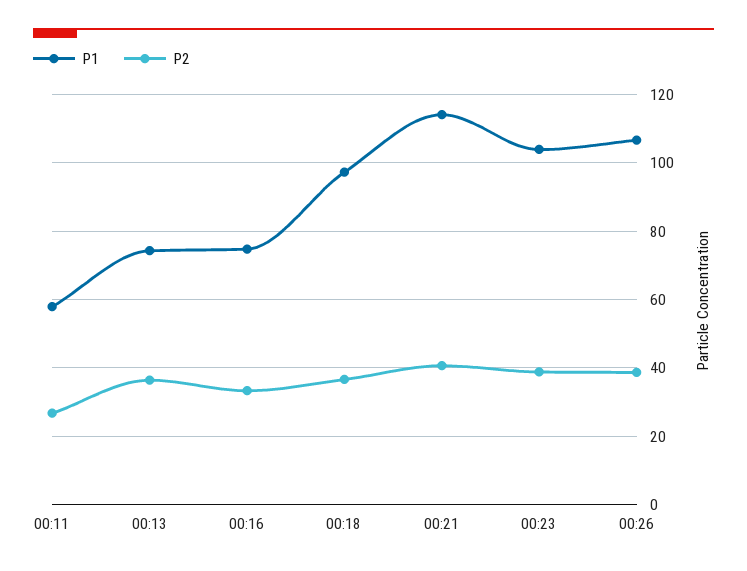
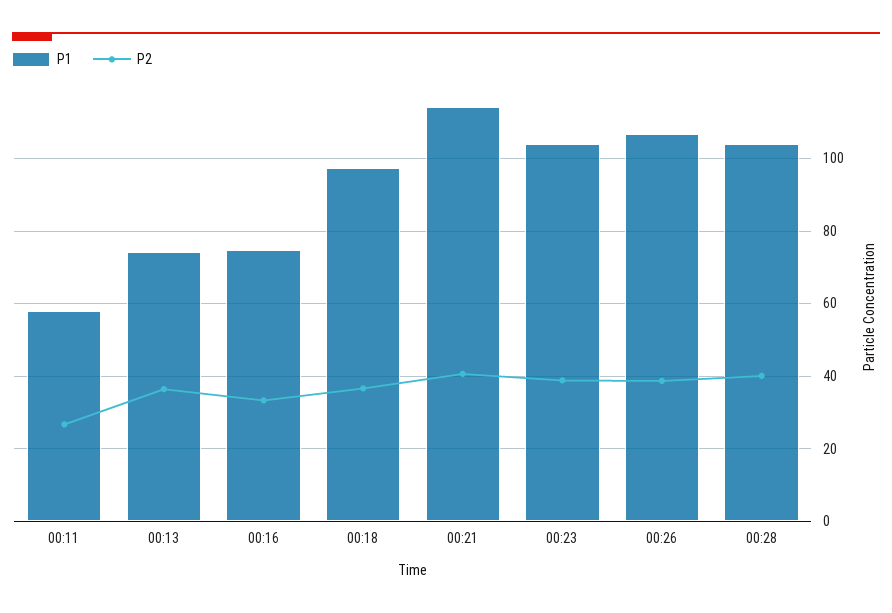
P1, 00:28: none -> 104
P2, 00:28: none -> 40

